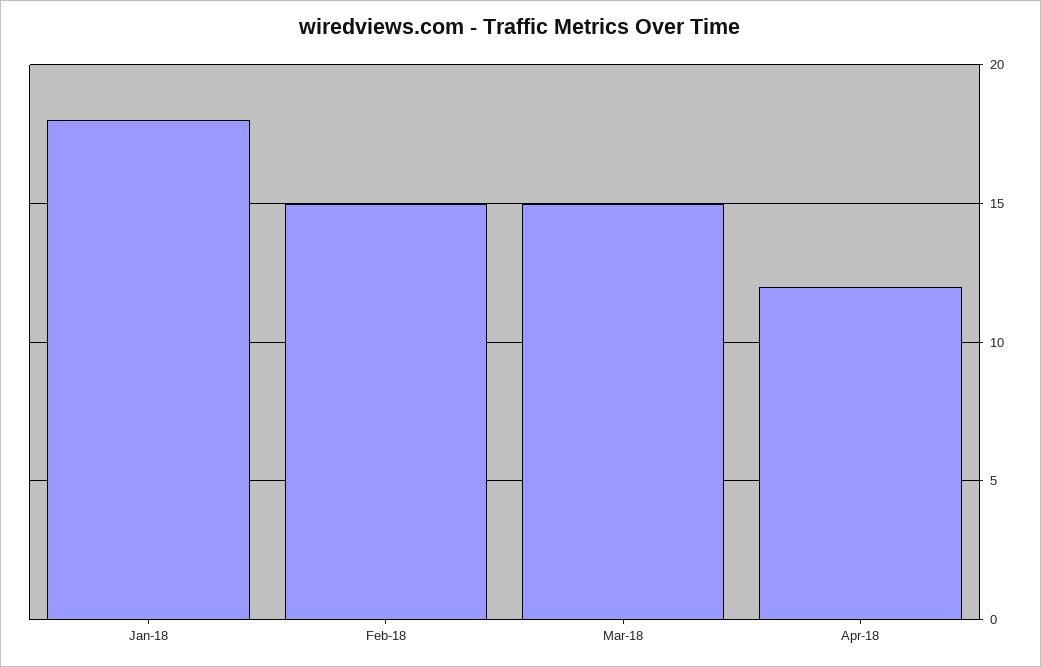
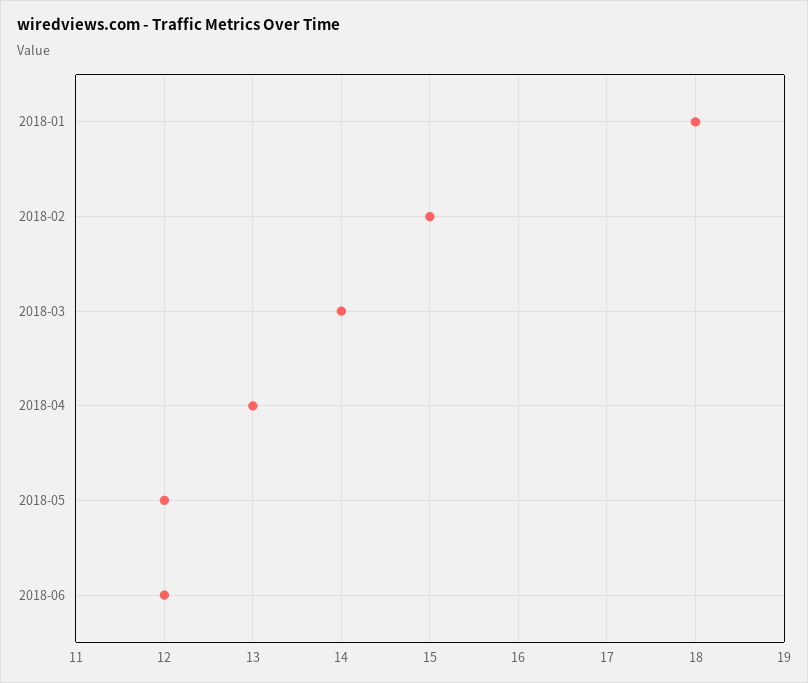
Mar-18: 15 -> 14
Apr-18: 12 -> 13
2018-05: none -> 12
2018-06: none -> 12

